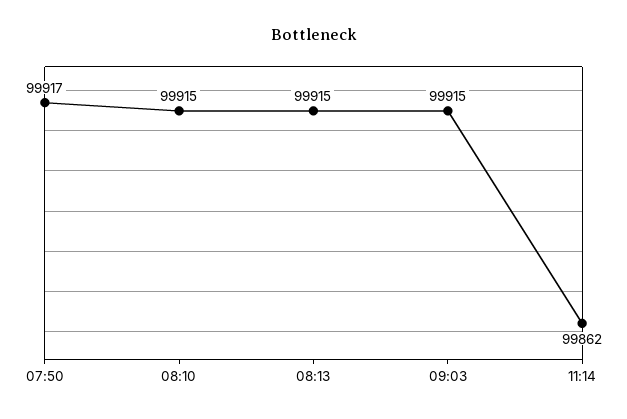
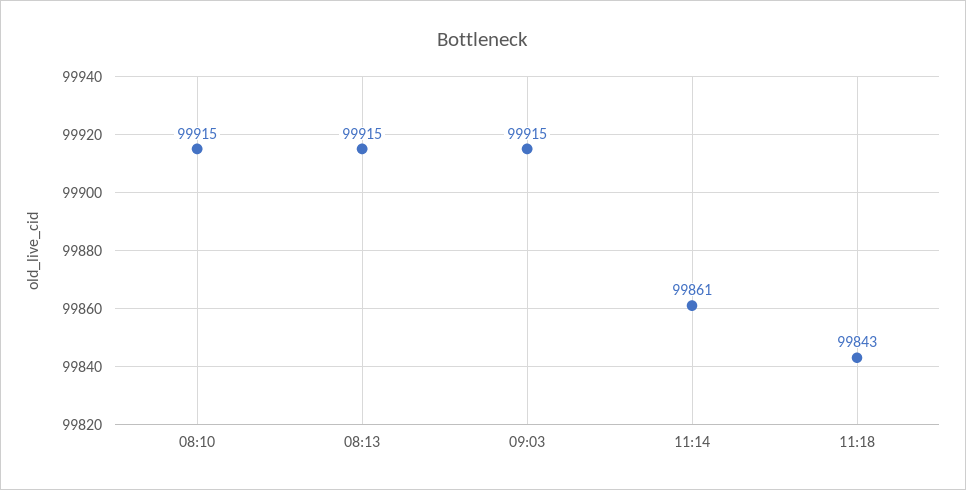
07:50: 99917 -> none
11:14: 99862 -> 99861
11:18: none -> 99843

